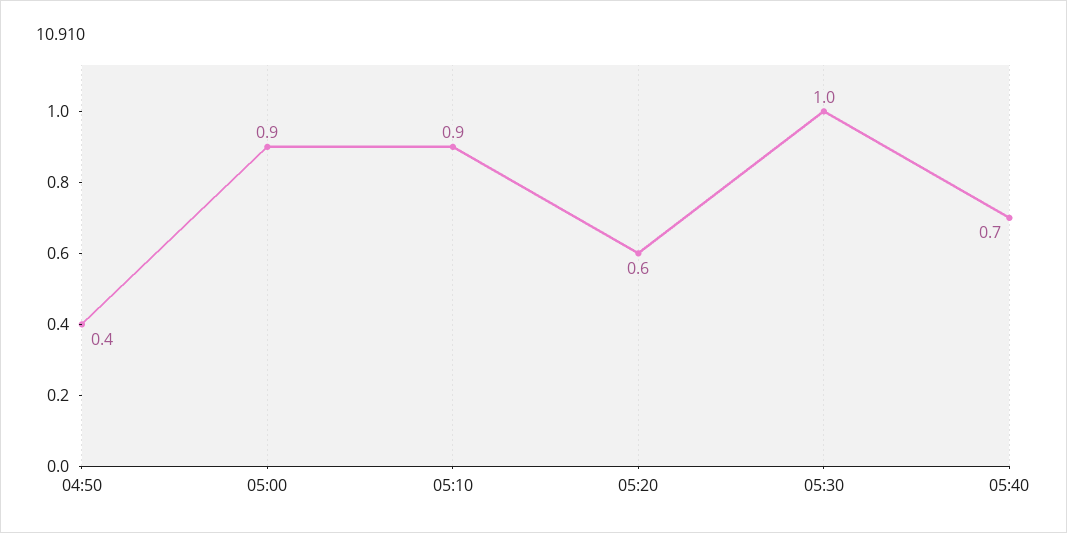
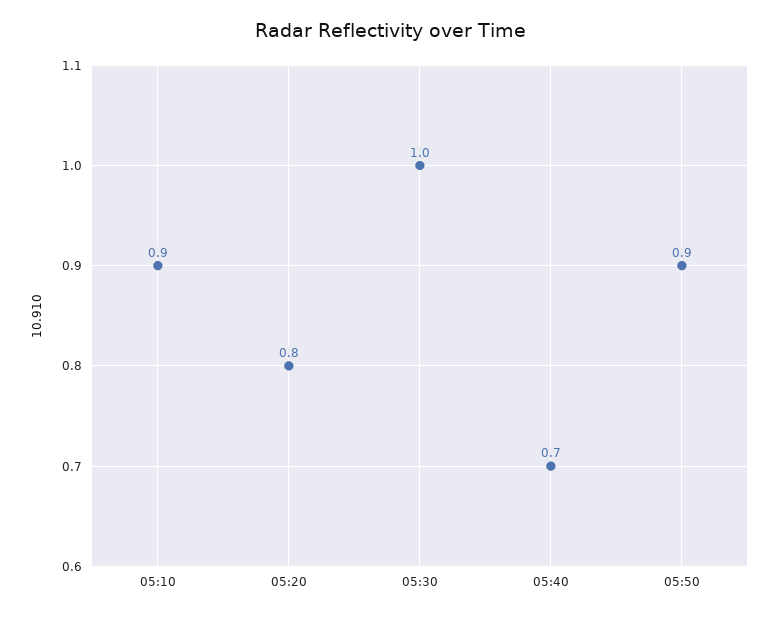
04:50: 0.4 -> none
05:00: 0.9 -> none
05:20: 0.6 -> 0.8
05:50: none -> 0.9

